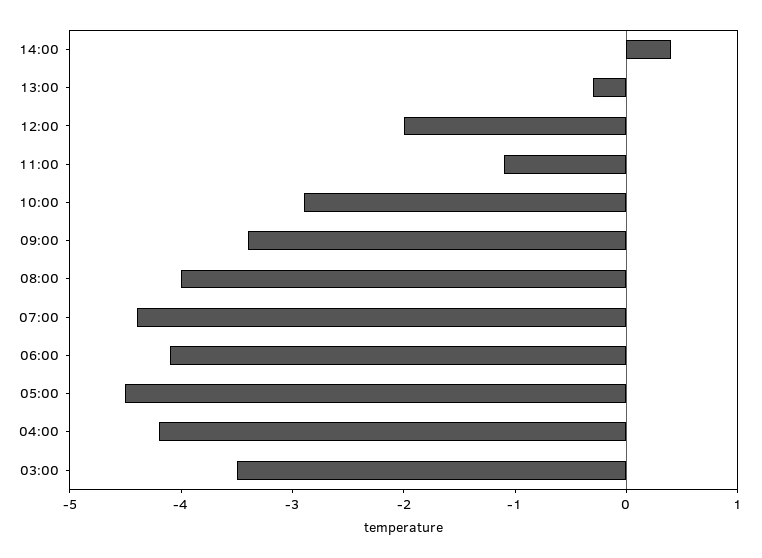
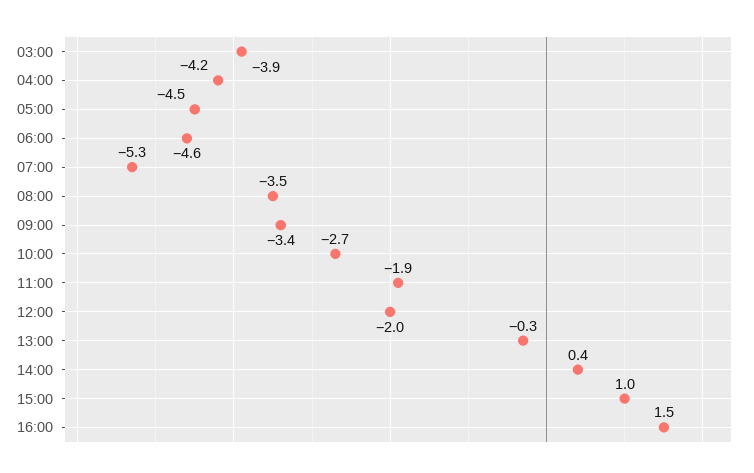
11:00: -1.1 -> -1.9
10:00: -2.9 -> -2.7
08:00: -4 -> -3.5
07:00: -4.4 -> -5.3
06:00: -4.1 -> -4.6
03:00: -3.5 -> -3.9
15:00: none -> 1
16:00: none -> 1.5

